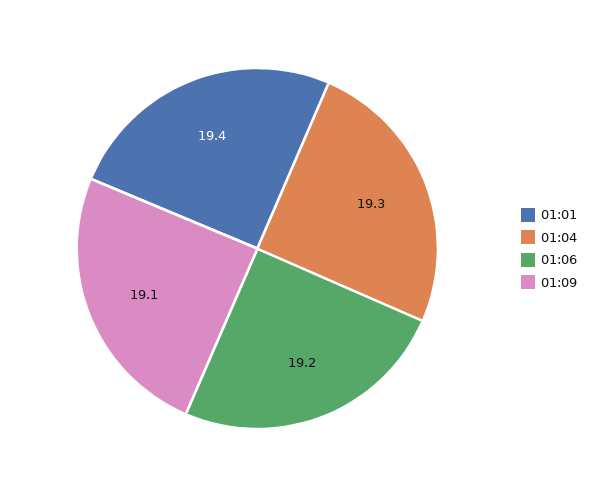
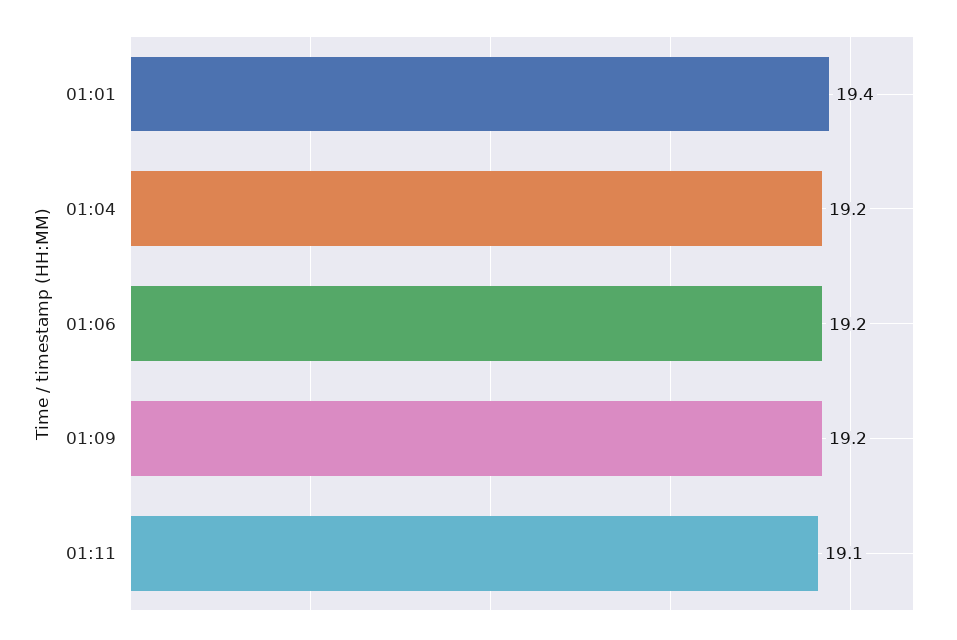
01:04: 19.3 -> 19.2
01:09: 19.1 -> 19.2
01:11: none -> 19.1

